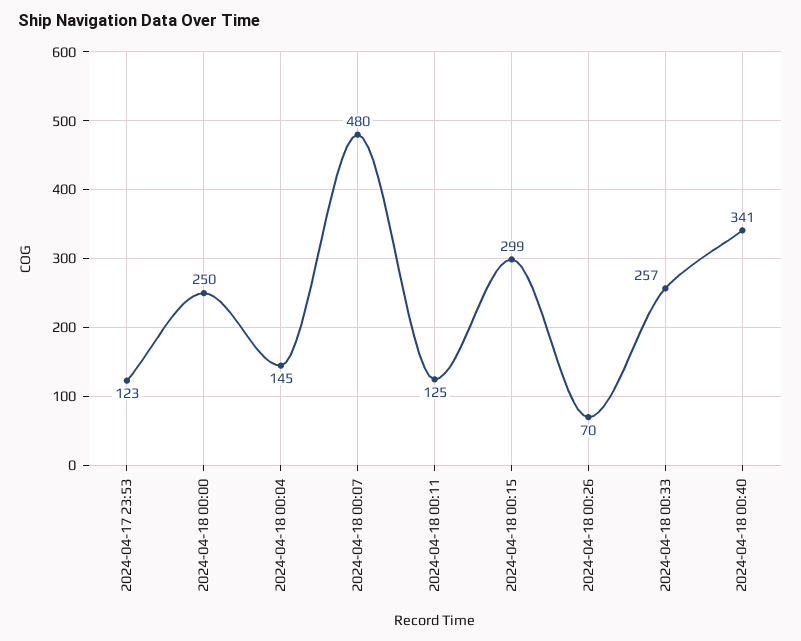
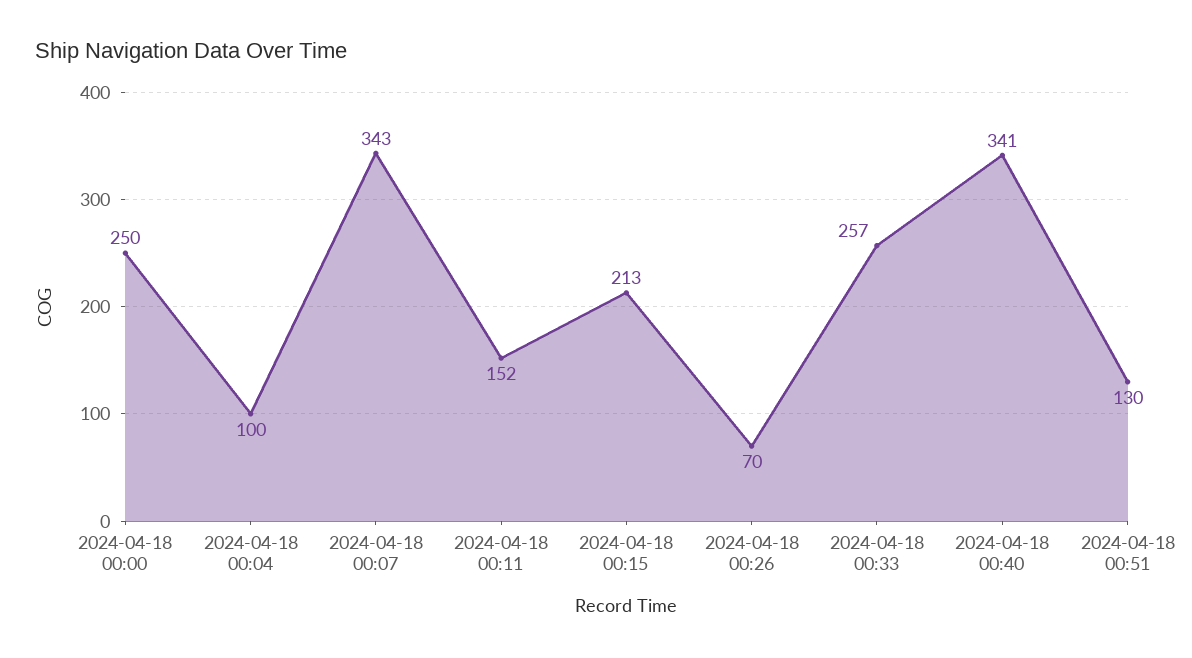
2024-04-17 23:53: 123 -> none
2024-04-18 00:04: 145 -> 100
2024-04-18 00:07: 480 -> 343
2024-04-18 00:11: 125 -> 152
2024-04-18 00:15: 299 -> 213
2024-04-18 00:51: none -> 130

